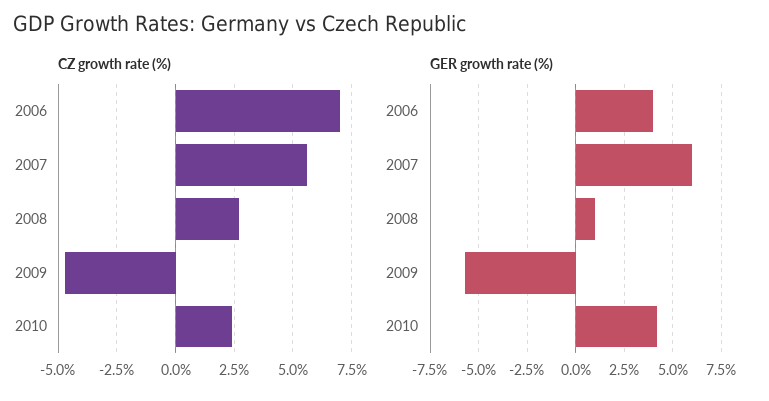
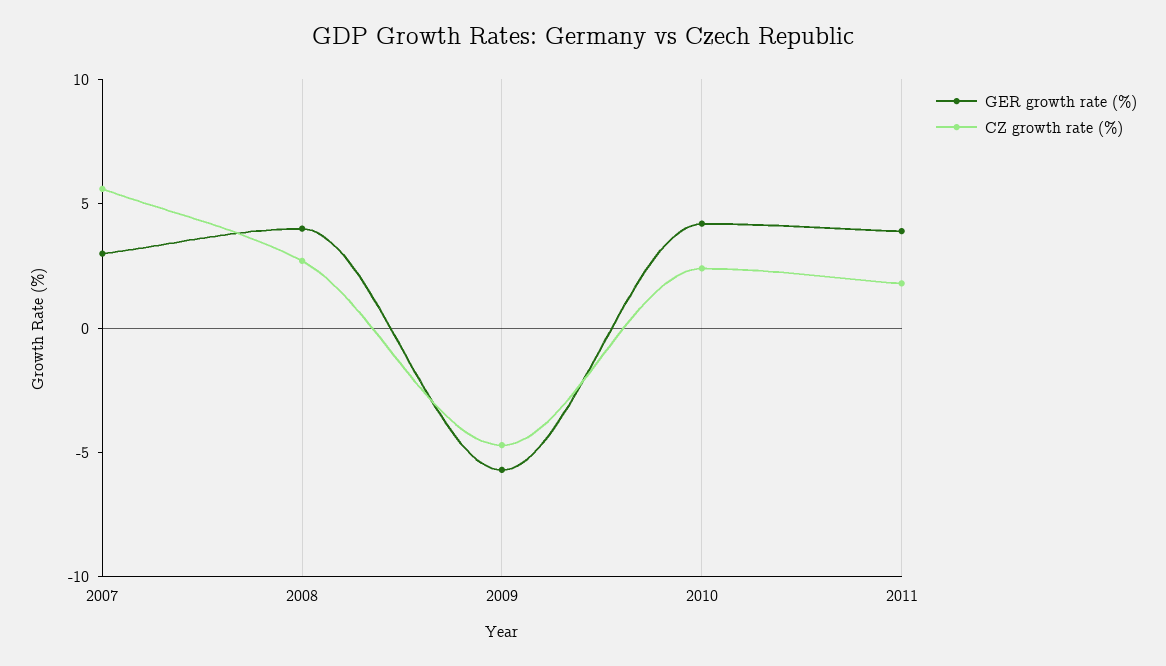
CZ growth rate (%), 2006: 7 -> none
GER growth rate (%), 2006: 4 -> none
GER growth rate (%), 2007: 6 -> 3
GER growth rate (%), 2008: 1 -> 4
GER growth rate (%), 2011: none -> 4
CZ growth rate (%), 2011: none -> 2

